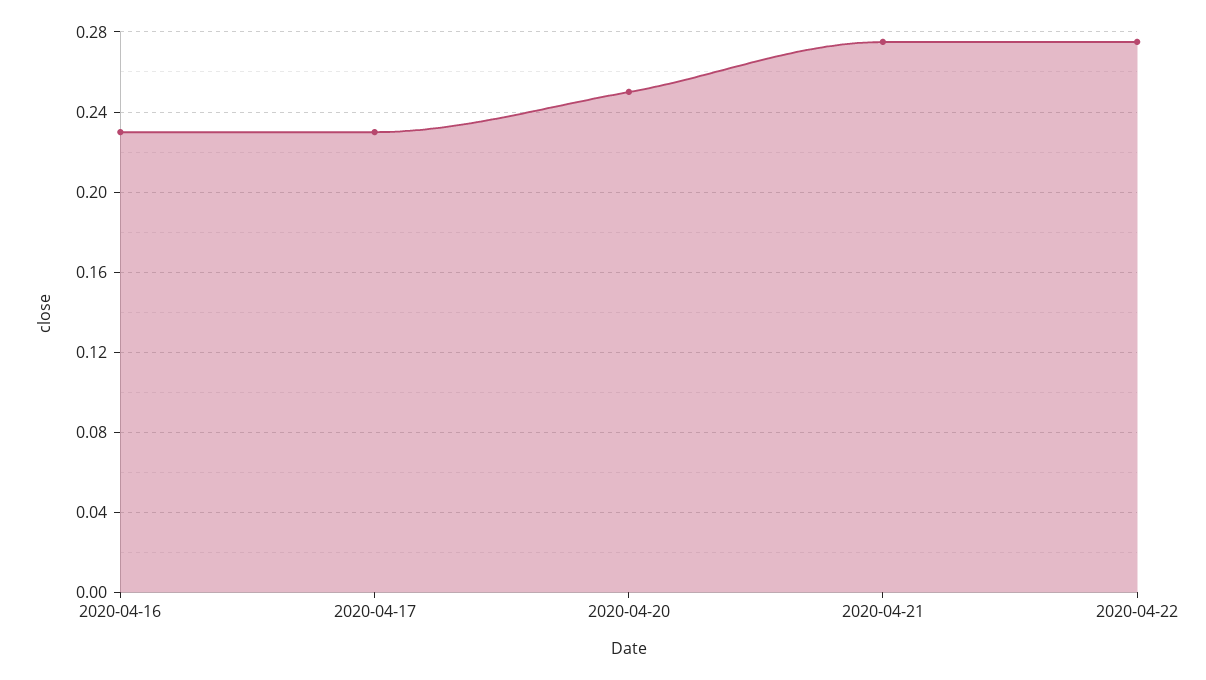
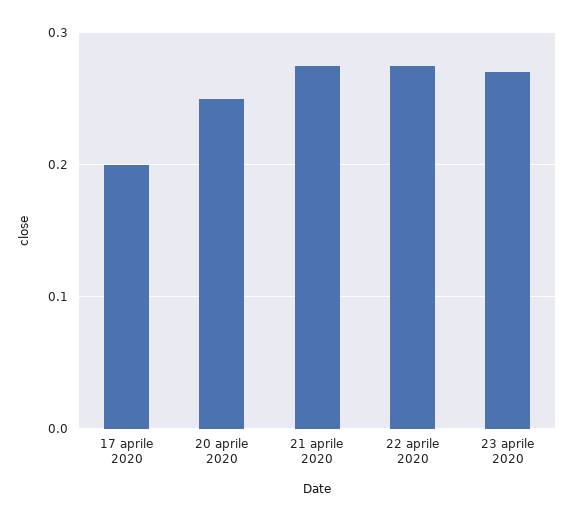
2020-04-16: 0.23 -> none
2020-04-17: 0.23 -> 0.2
23 aprile 2020: none -> 0.27

